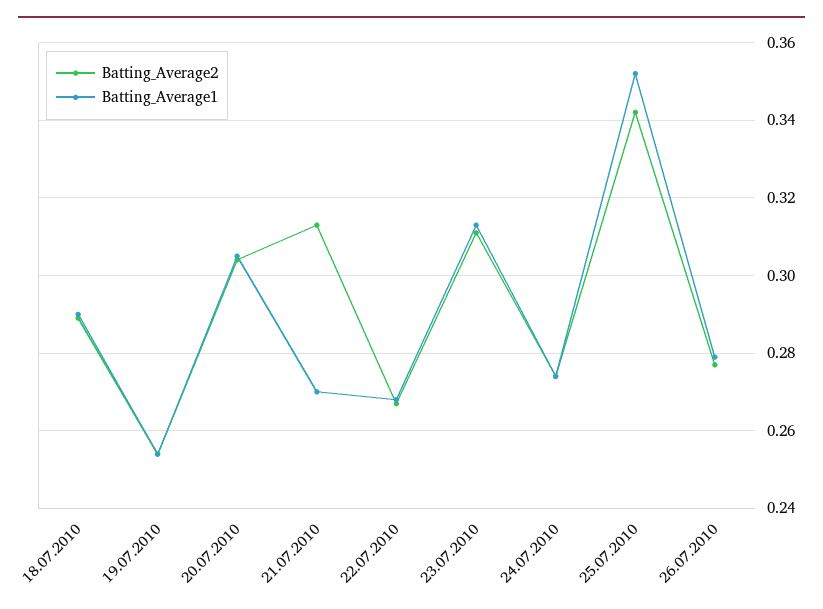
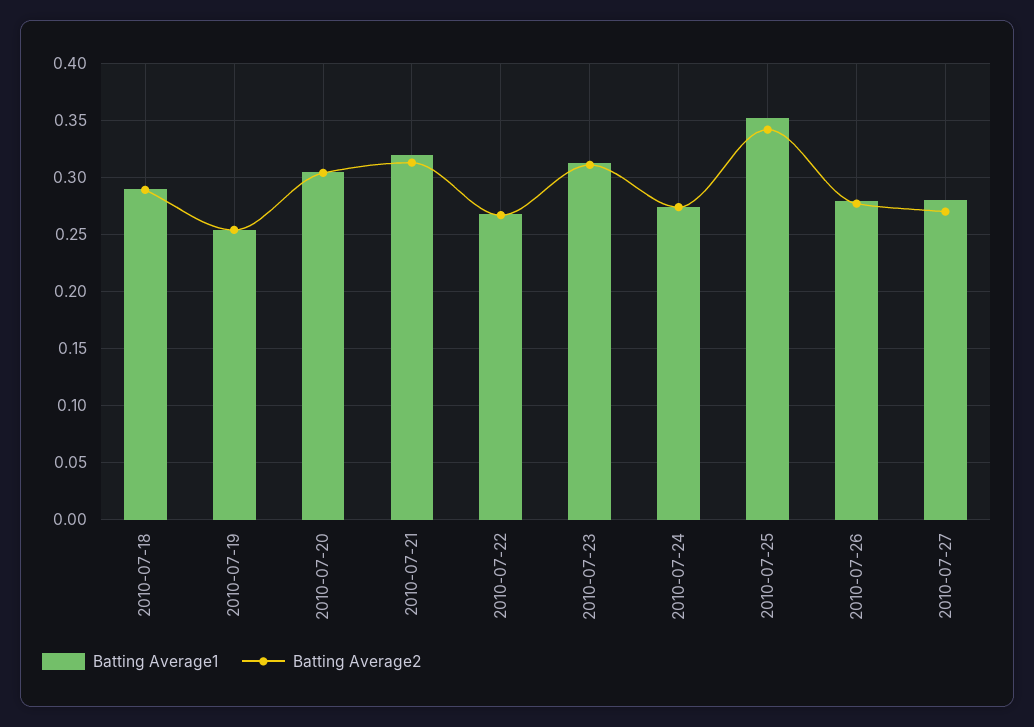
Batting_Average1, 21.07.2010: 0.27 -> 0.32
Batting_Average1, 2010-07-27: none -> 0.28
Batting_Average2, 2010-07-27: none -> 0.27

